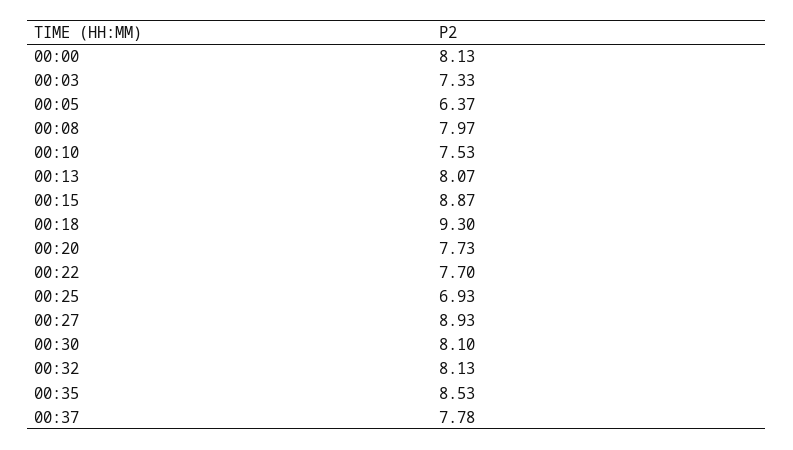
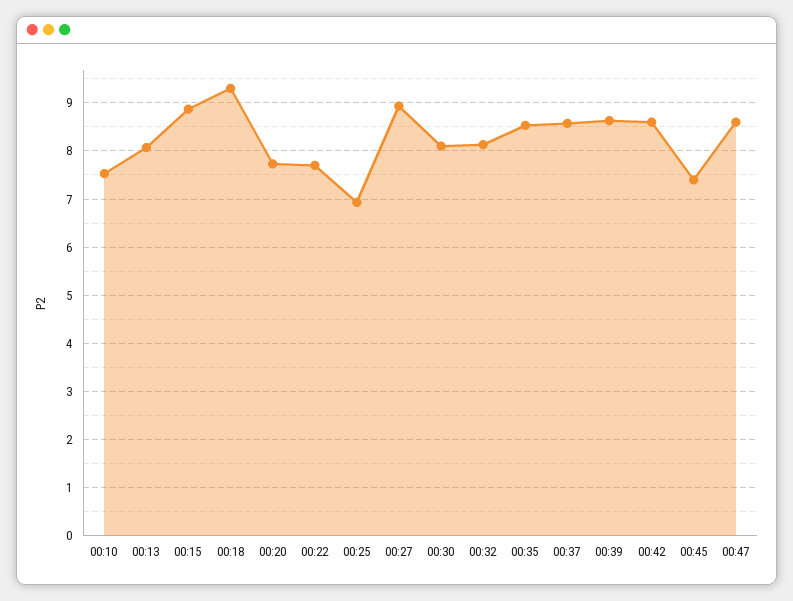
00:00: 8.13 -> none
00:03: 7.33 -> none
00:05: 6.37 -> none
00:08: 7.97 -> none
00:37: 7.78 -> 8.6
00:39: none -> 8.6
00:42: none -> 8.6
00:45: none -> 7.4
00:47: none -> 8.6

